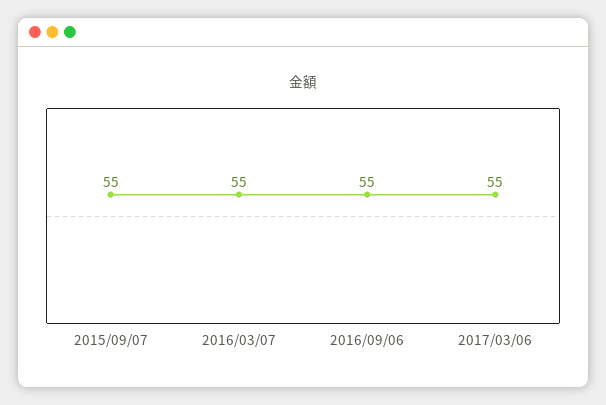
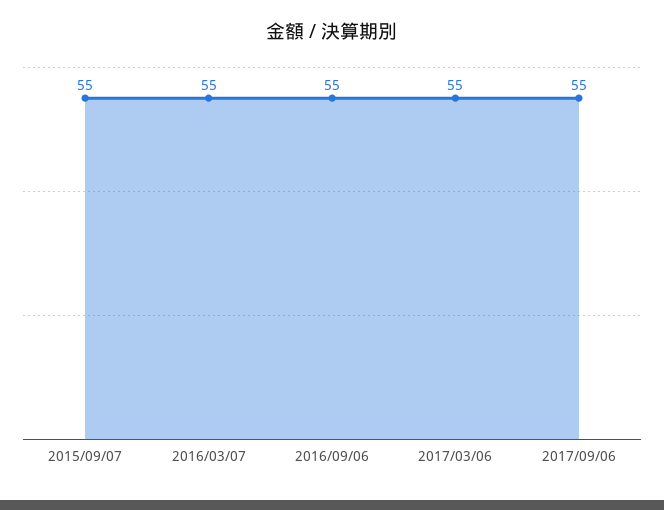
2017/09/06: none -> 55

